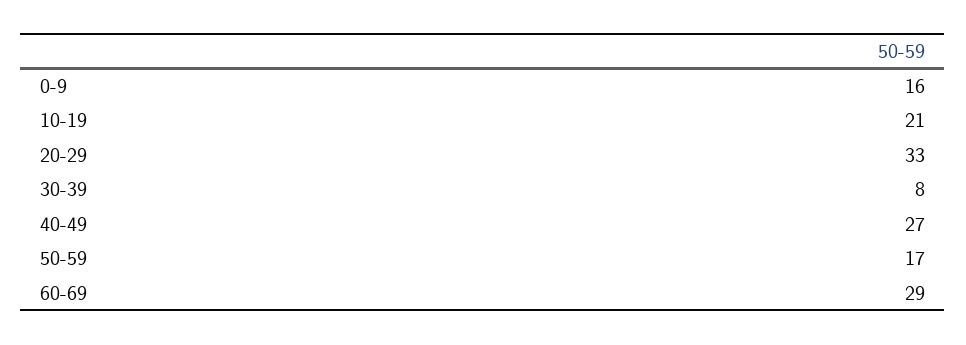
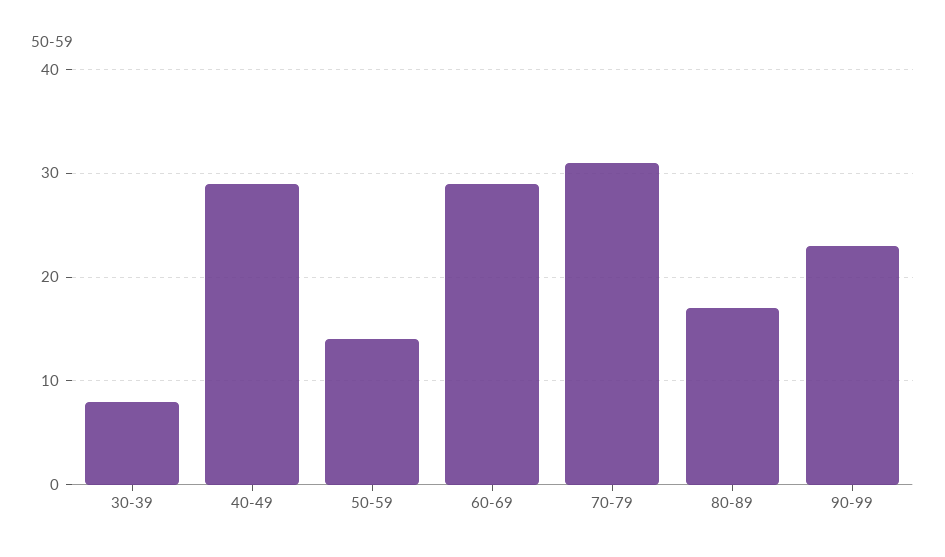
0-9: 16 -> none
10-19: 21 -> none
20-29: 33 -> none
40-49: 27 -> 29
50-59: 17 -> 14
70-79: none -> 31
80-89: none -> 17
90-99: none -> 23

